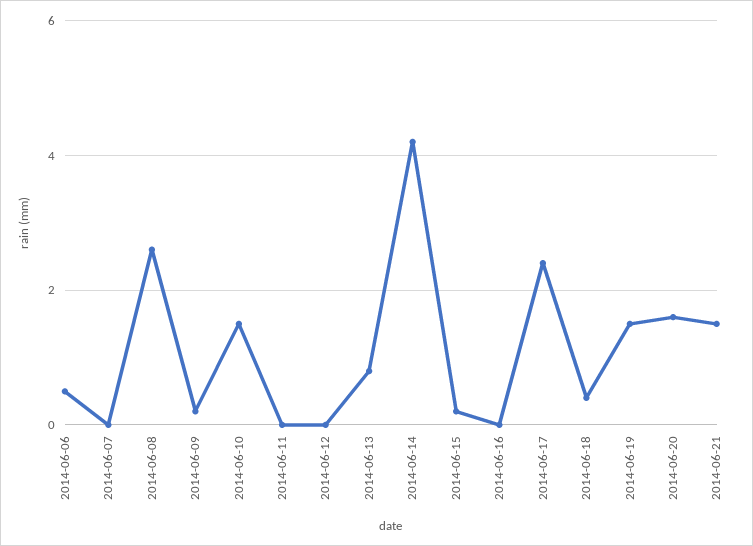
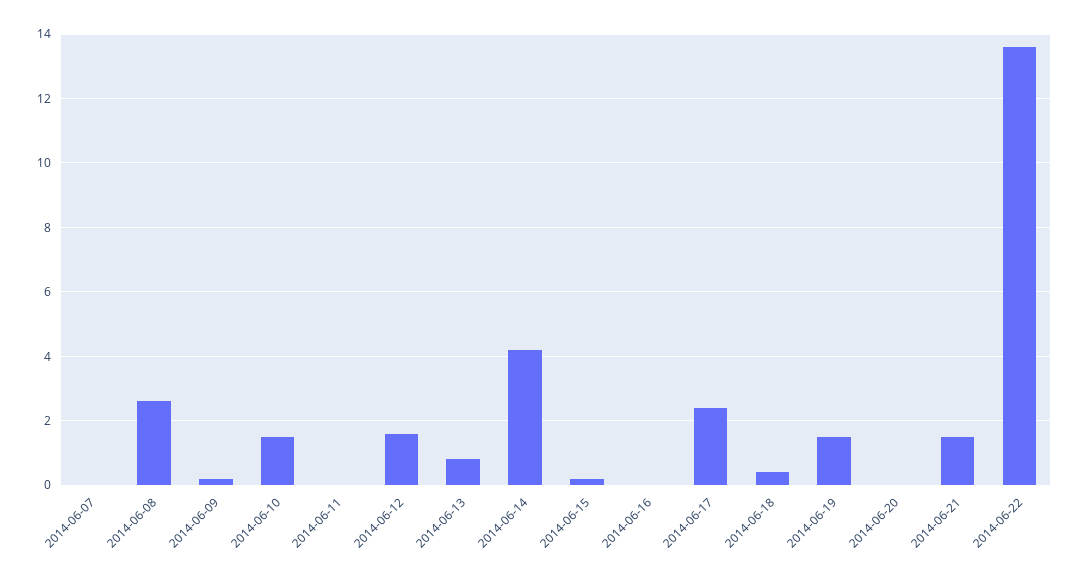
2014-06-06: 0.5 -> none
2014-06-12: 0 -> 1.5
2014-06-20: 1.5 -> 0
2014-06-22: none -> 13.5

